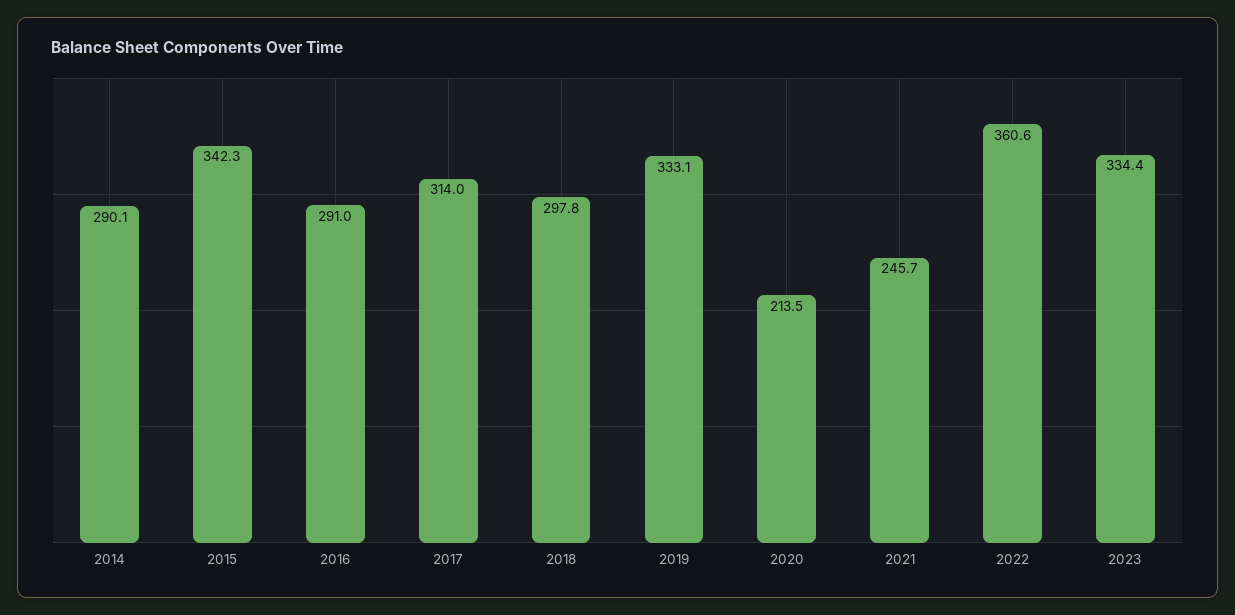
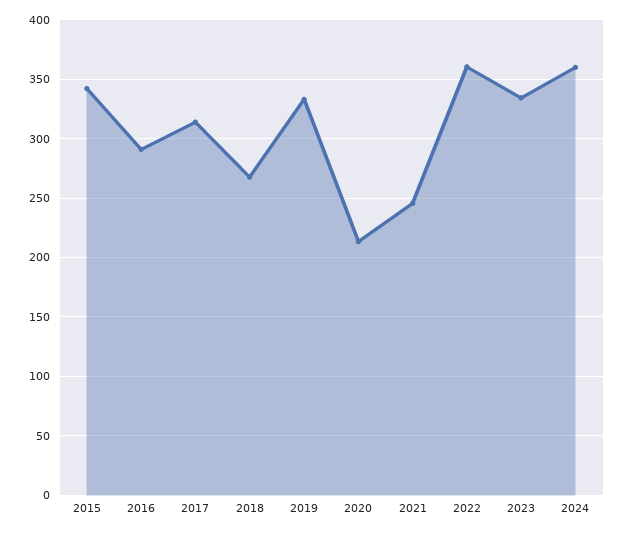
2014: 290.1 -> none
2018: 297.8 -> 270
2024: none -> 360

